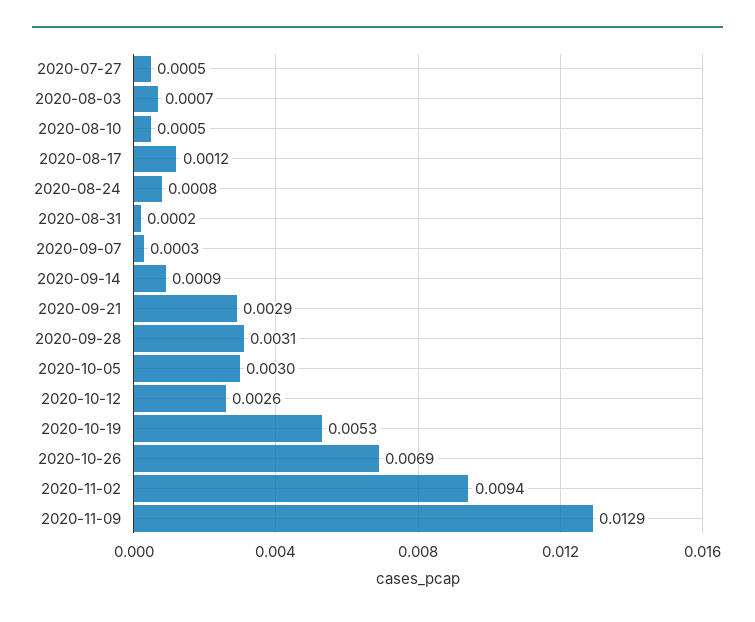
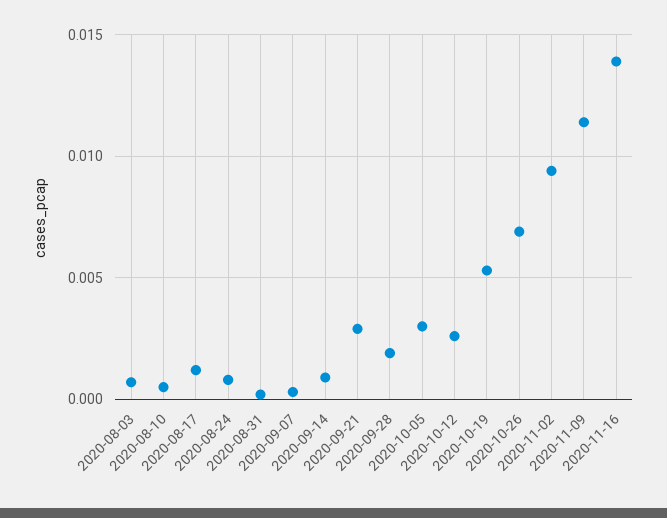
2020-07-27: 0.0005 -> none
2020-09-28: 0.0031 -> 0.002
2020-11-09: 0.0129 -> 0.0115
2020-11-16: none -> 0.014

